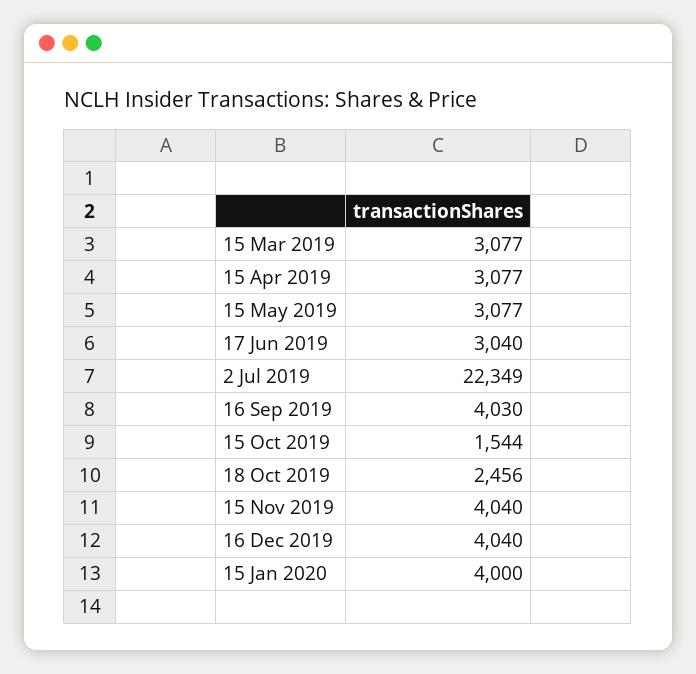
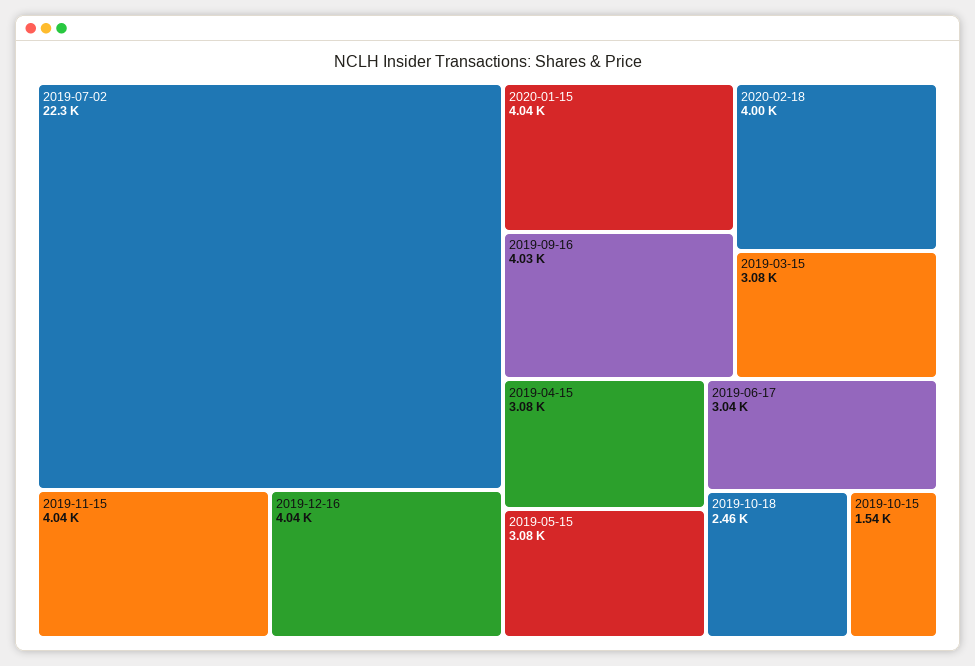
15 Jan 2020: 4000 -> 4040
2020-02-18: none -> 4000

